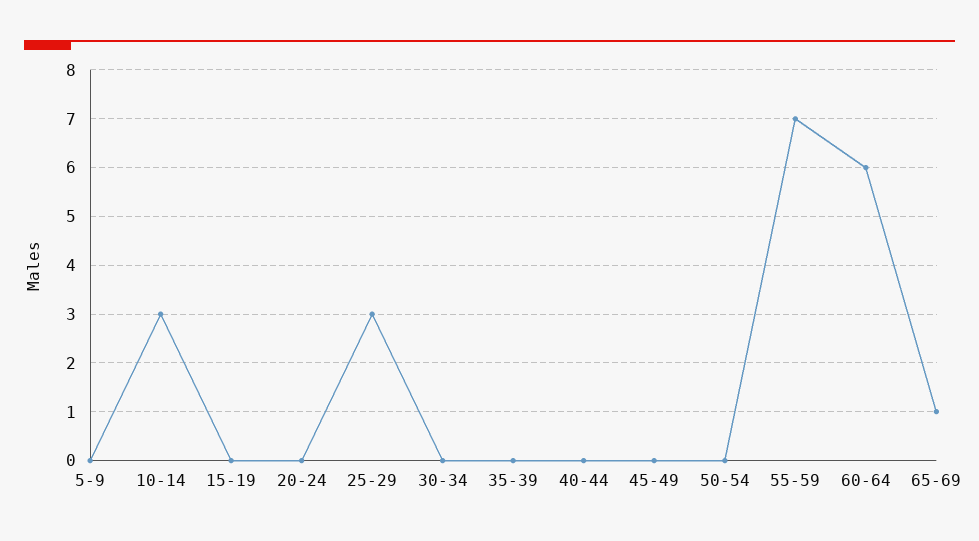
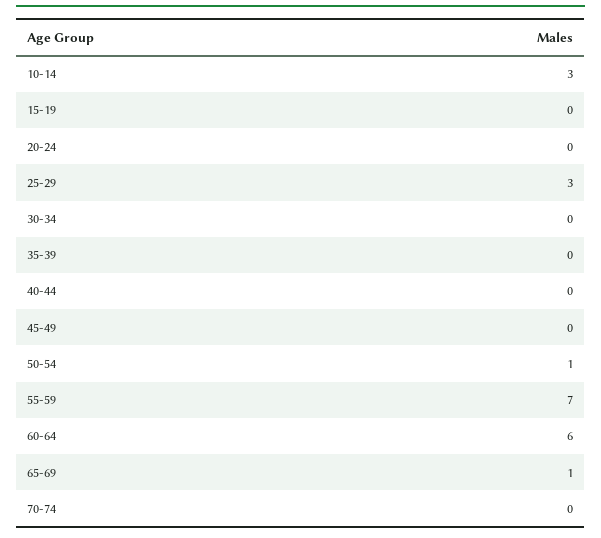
5-9: 0 -> none
50-54: 0 -> 1
70-74: none -> 0

